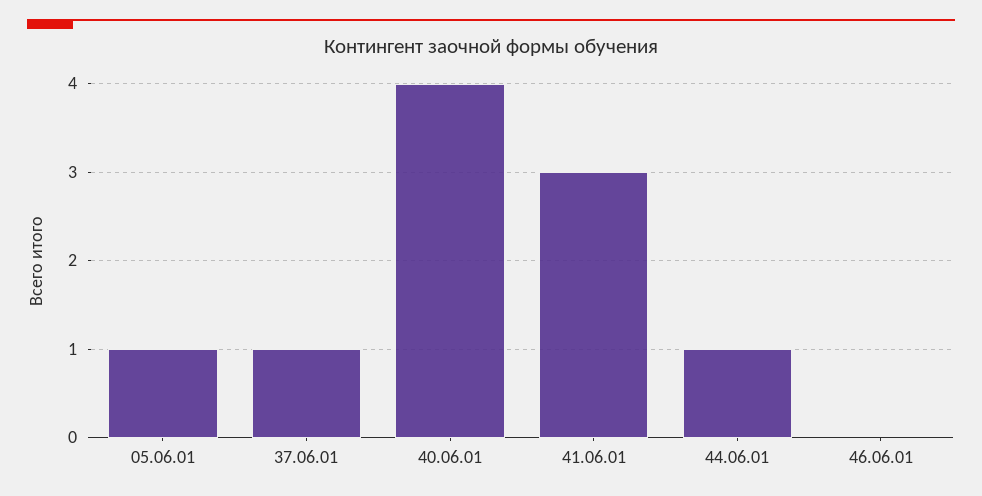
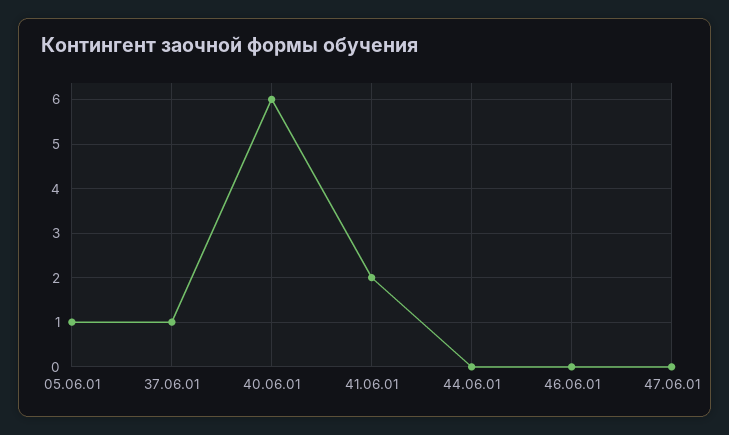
40.06.01: 4 -> 6
41.06.01: 3 -> 2
44.06.01: 1 -> 0
47.06.01: none -> 0

